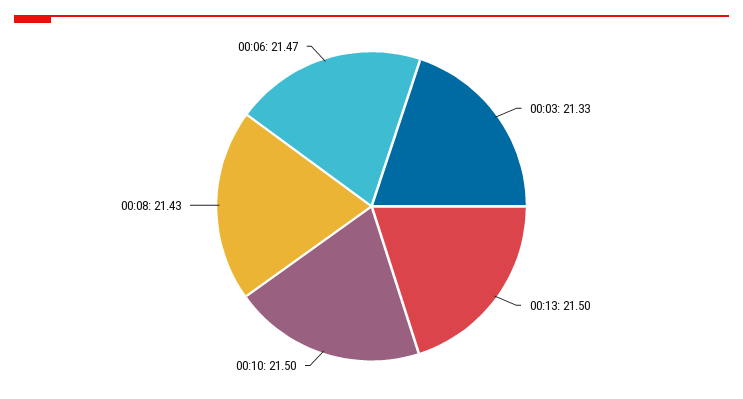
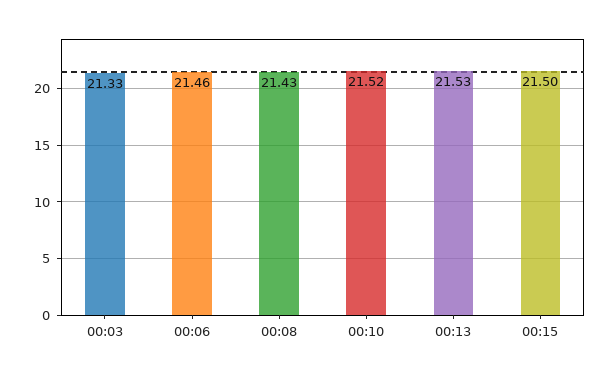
00:13: 21.5 -> 21.53
00:10: 21.5 -> 21.52
00:06: 21.47 -> 21.46
00:15: none -> 21.5

